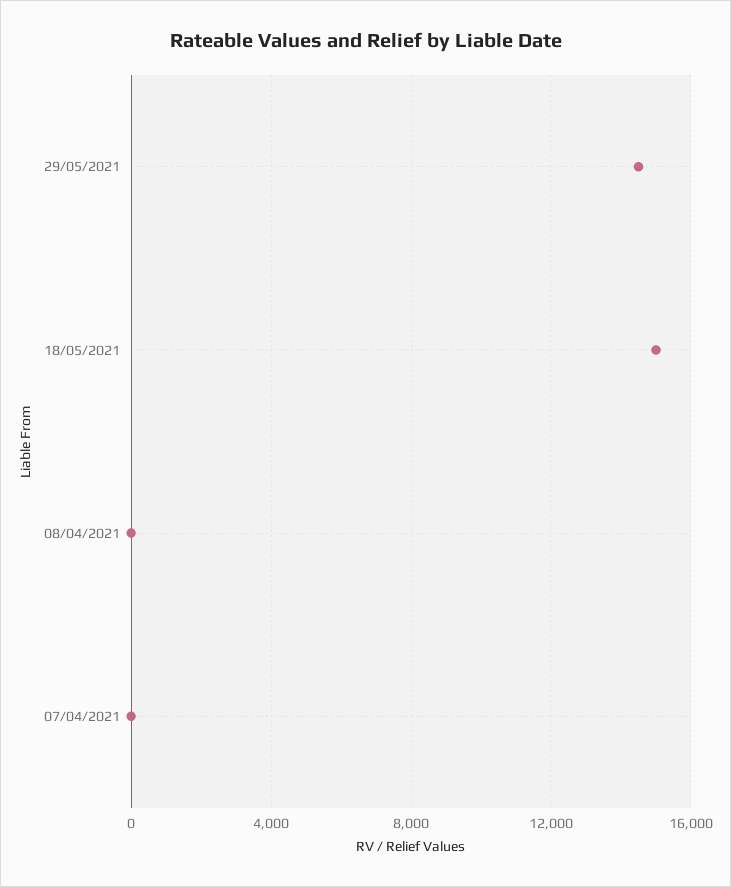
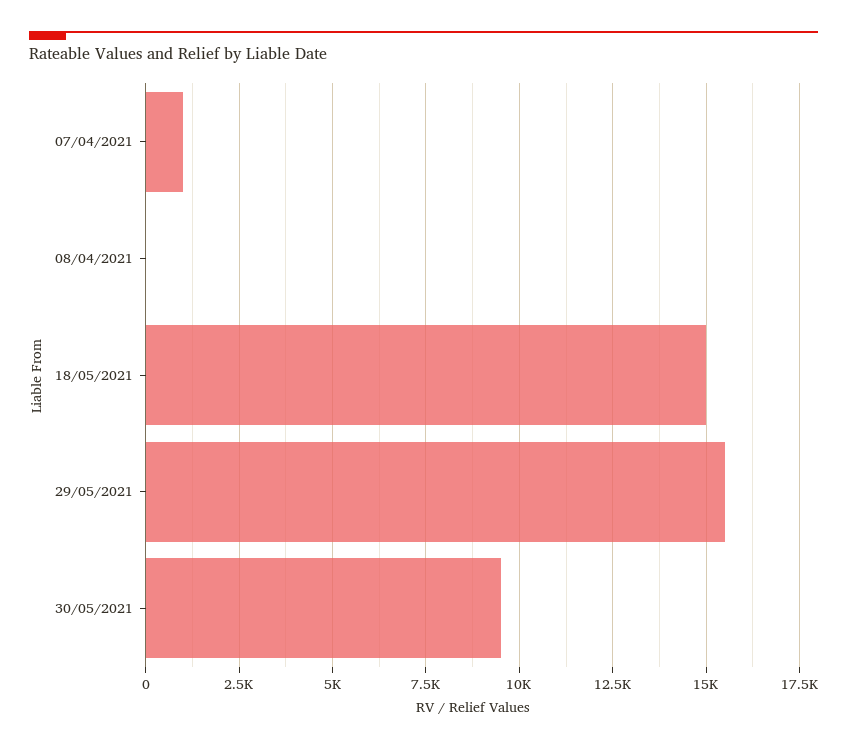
29/05/2021: 14500 -> 15500
07/04/2021: 0 -> 1000
30/05/2021: none -> 9500

